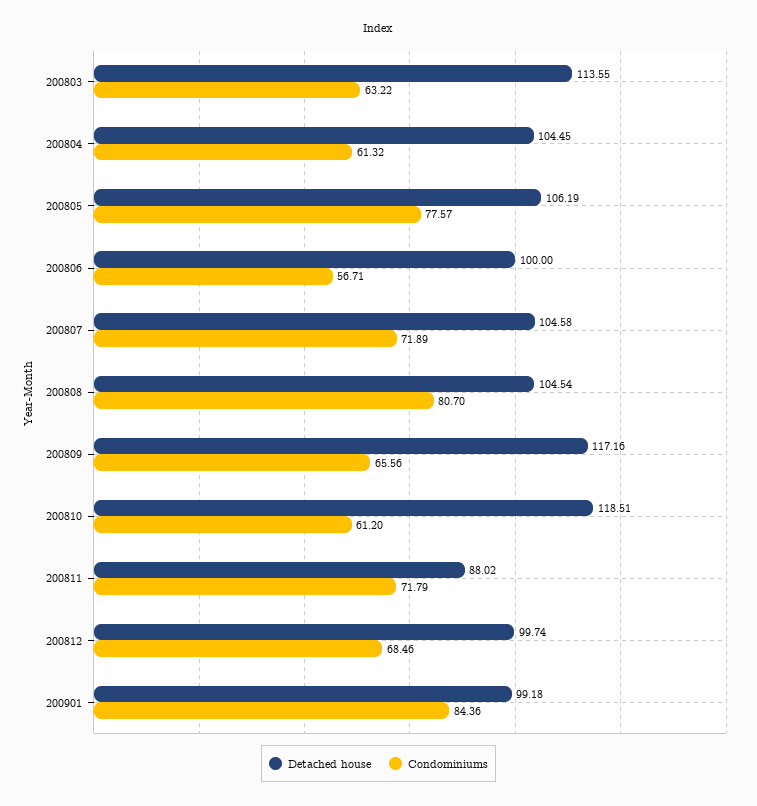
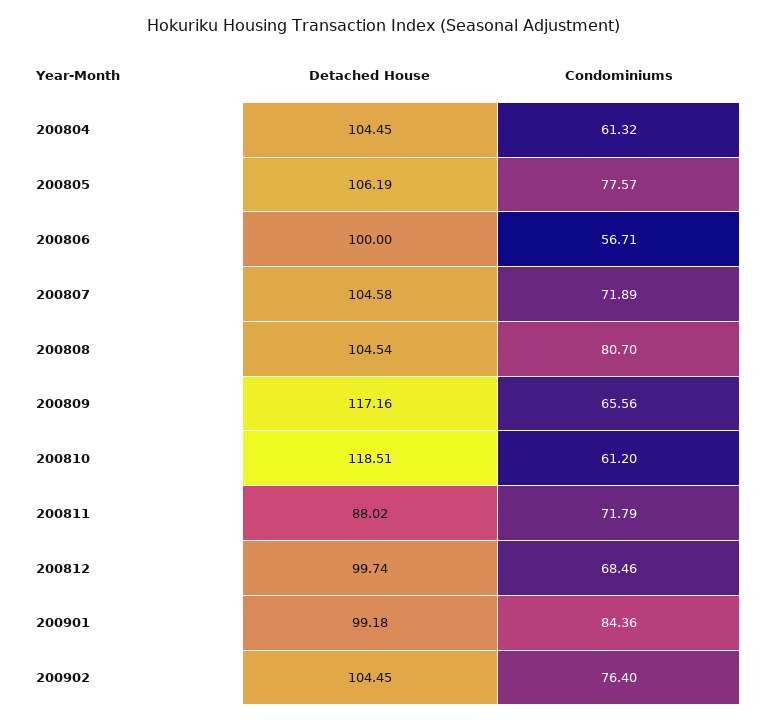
Detached house, 200803: 113.55 -> none
Condominiums, 200803: 63.22 -> none
Detached house, 200902: none -> 104.45
Condominiums, 200902: none -> 76.4

